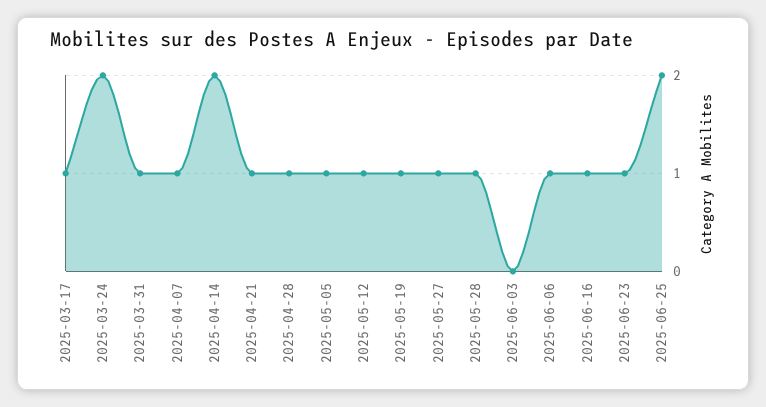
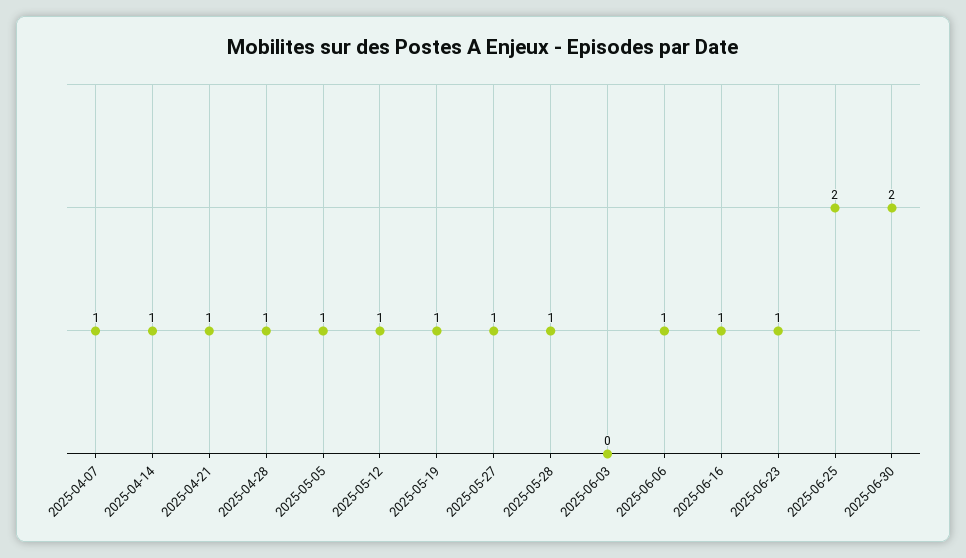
2025-03-17: 1 -> none
2025-03-24: 2 -> none
2025-03-31: 1 -> none
2025-04-14: 2 -> 1
2025-06-30: none -> 2

